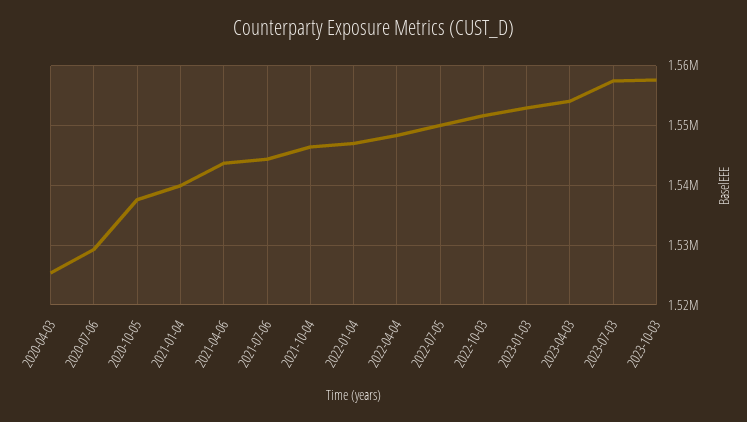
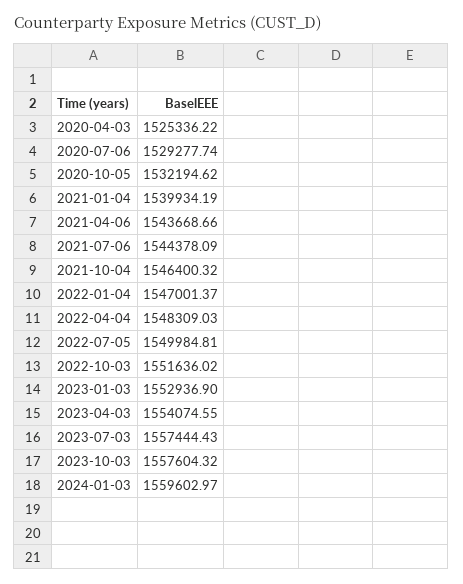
2020-10-05: 1538000 -> 1532194.62
2024-01-03: none -> 1559602.97

